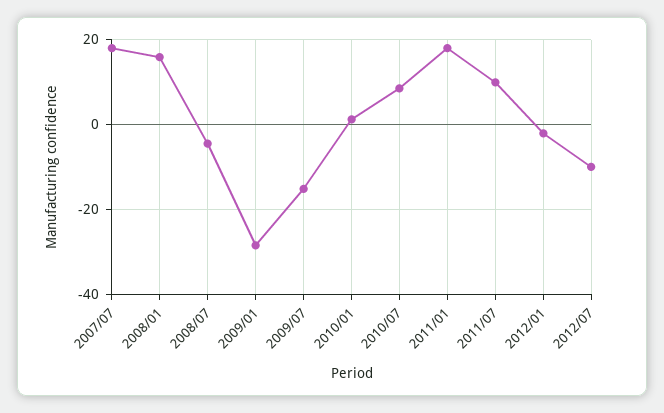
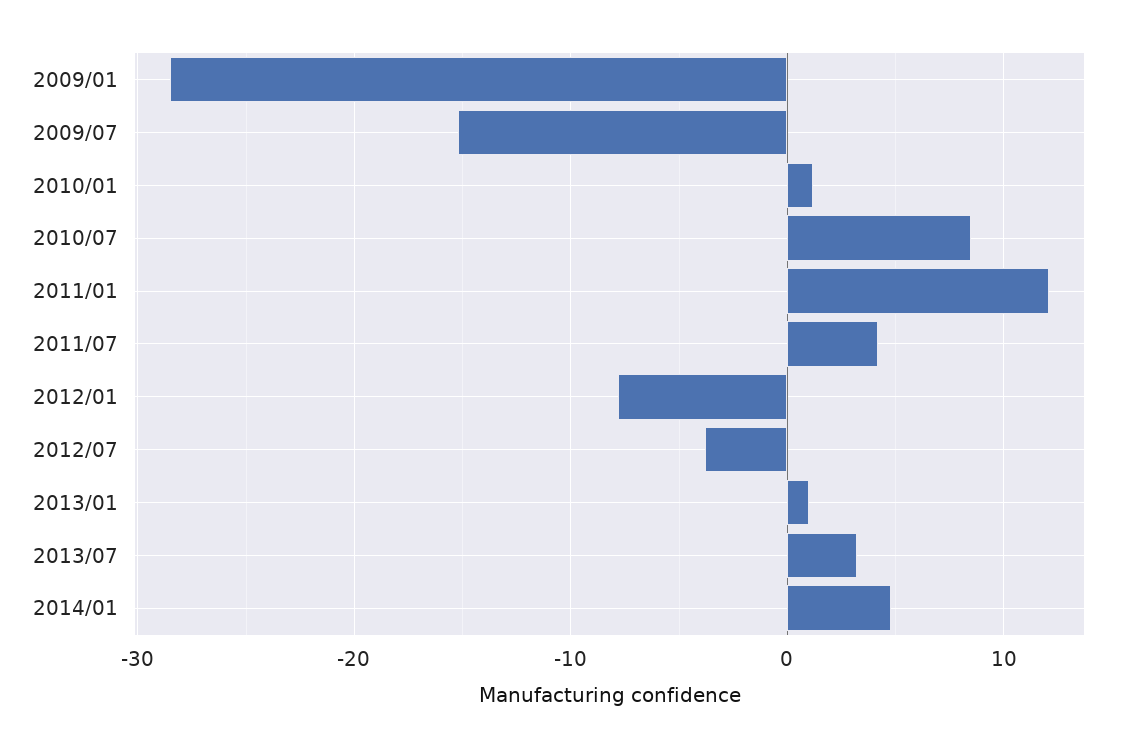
2007/07: 18 -> none
2008/01: 16 -> none
2008/07: -4 -> none
2011/01: 18 -> 12
2011/07: 10 -> 4
2012/01: -2 -> -8
2012/07: -10 -> -4
2013/01: none -> 1
2013/07: none -> 3
2014/01: none -> 5

